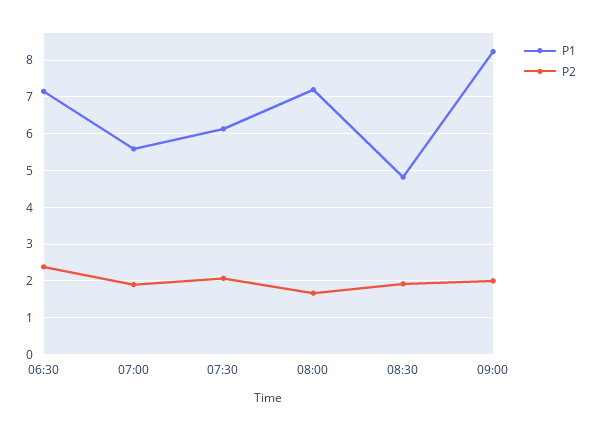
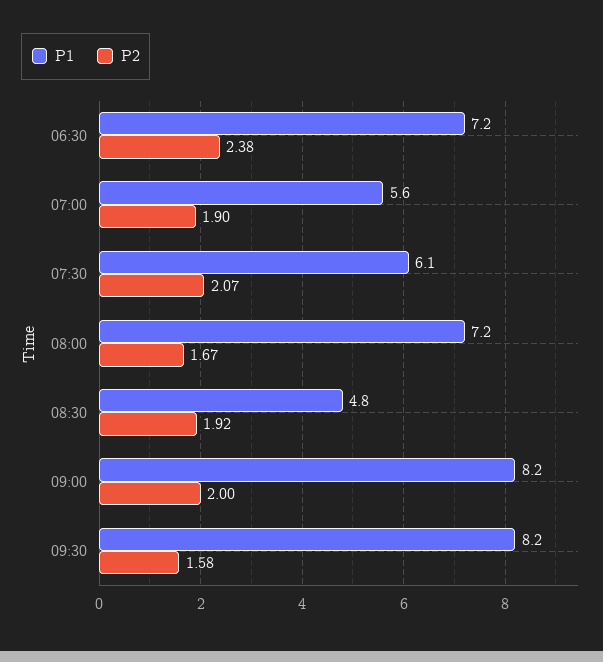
P1, 09:30: none -> 8.2
P2, 09:30: none -> 1.58

